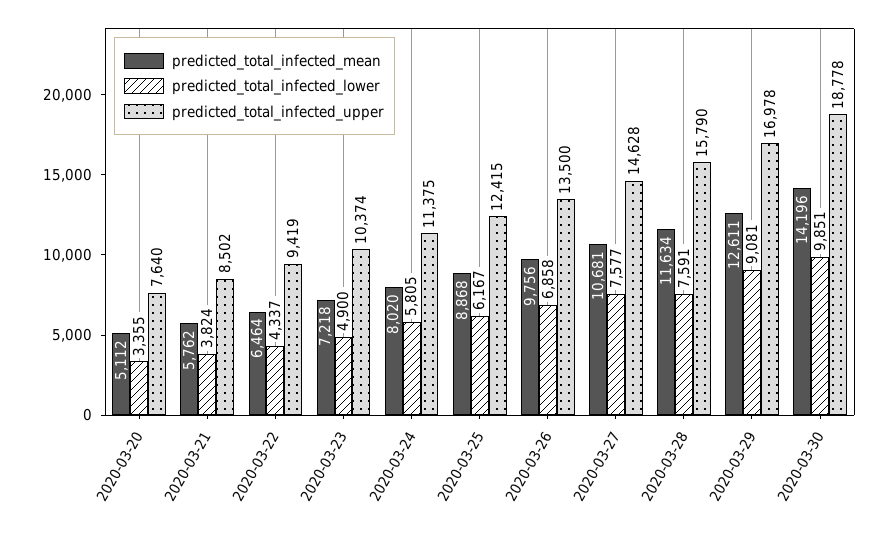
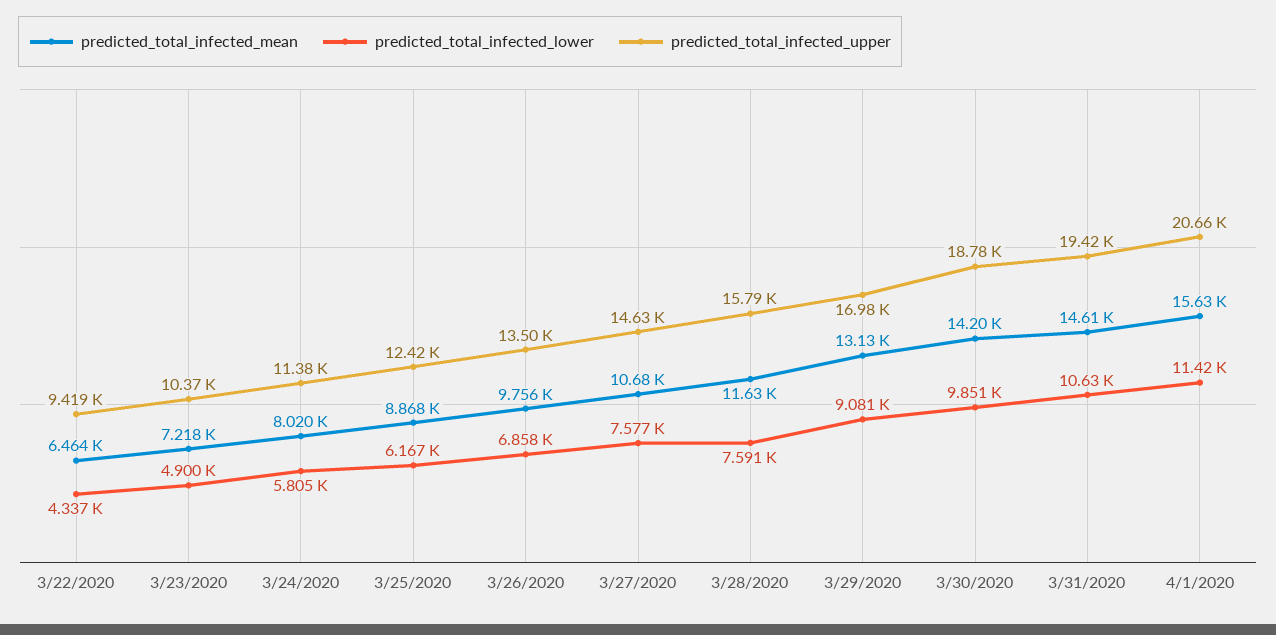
predicted_total_infected_mean, 2020-03-20: 5112 -> none
predicted_total_infected_lower, 2020-03-20: 3355 -> none
predicted_total_infected_upper, 2020-03-20: 7640 -> none
predicted_total_infected_mean, 2020-03-21: 5762 -> none
predicted_total_infected_lower, 2020-03-21: 3824 -> none
predicted_total_infected_upper, 2020-03-21: 8502 -> none
predicted_total_infected_mean, 2020-03-29: 12611 -> 13130
predicted_total_infected_mean, 3/31/2020: none -> 14610
predicted_total_infected_lower, 3/31/2020: none -> 10630
predicted_total_infected_upper, 3/31/2020: none -> 19420
predicted_total_infected_mean, 4/1/2020: none -> 15630
predicted_total_infected_lower, 4/1/2020: none -> 11420
predicted_total_infected_upper, 4/1/2020: none -> 20660

